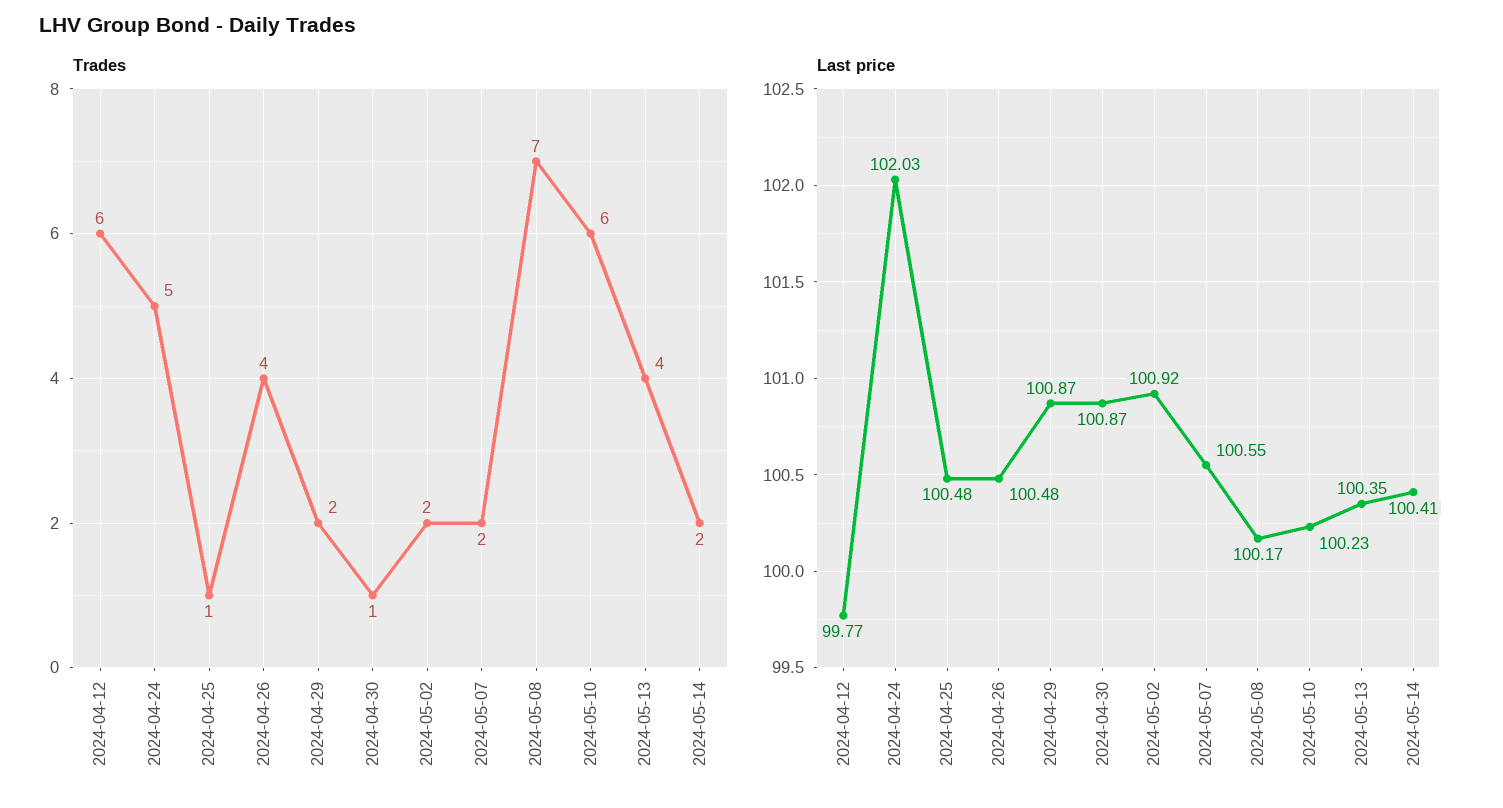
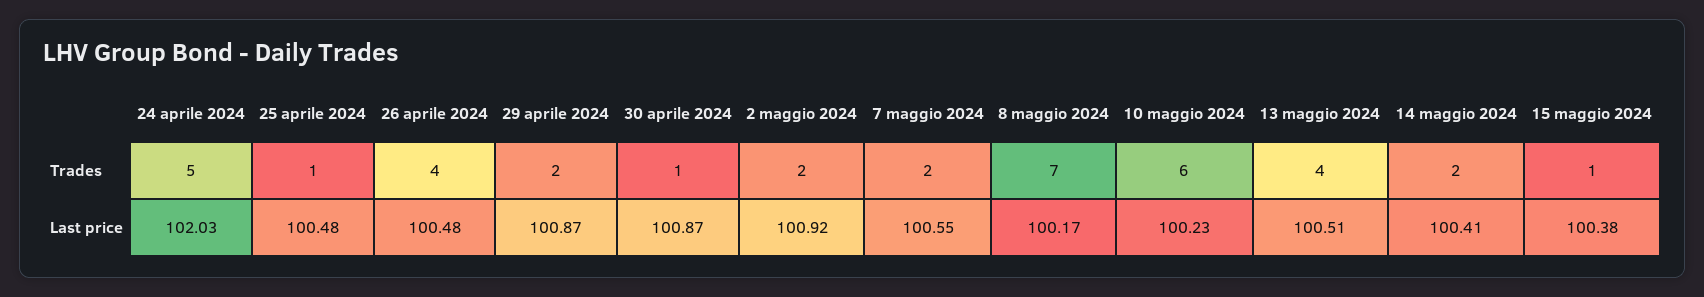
Trades, 2024-04-12: 6 -> none
Last price, 2024-04-12: 99.77 -> none
Last price, 2024-05-13: 100.35 -> 100.51
Trades, 15 maggio 2024: none -> 1
Last price, 15 maggio 2024: none -> 100.38

